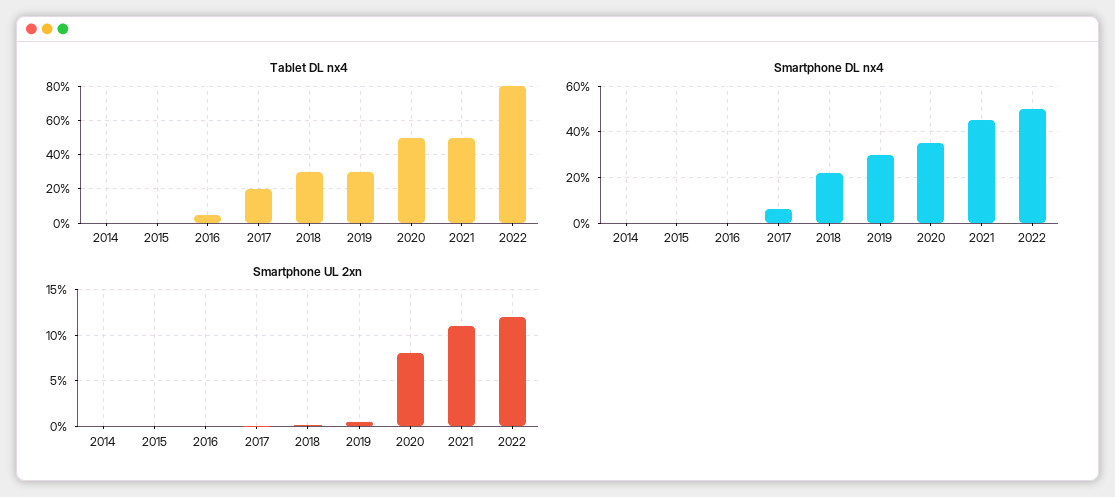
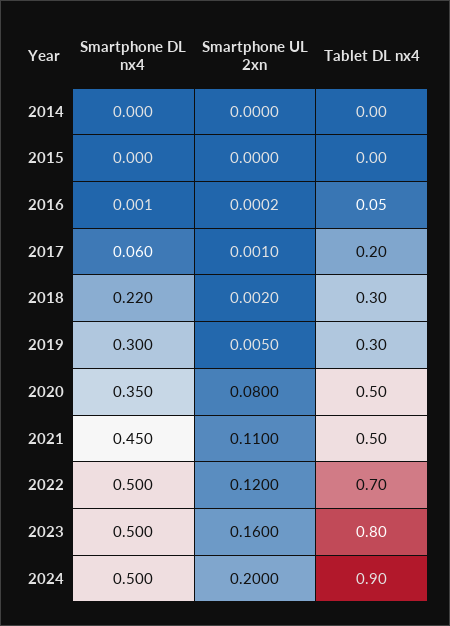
Tablet DL nx4, 2022: 0.8 -> 0.7
Smartphone DL nx4, 2023: none -> 0.5
Smartphone UL 2xn, 2023: none -> 0.16
Tablet DL nx4, 2023: none -> 0.8
Smartphone DL nx4, 2024: none -> 0.5
Smartphone UL 2xn, 2024: none -> 0.2
Tablet DL nx4, 2024: none -> 0.9

